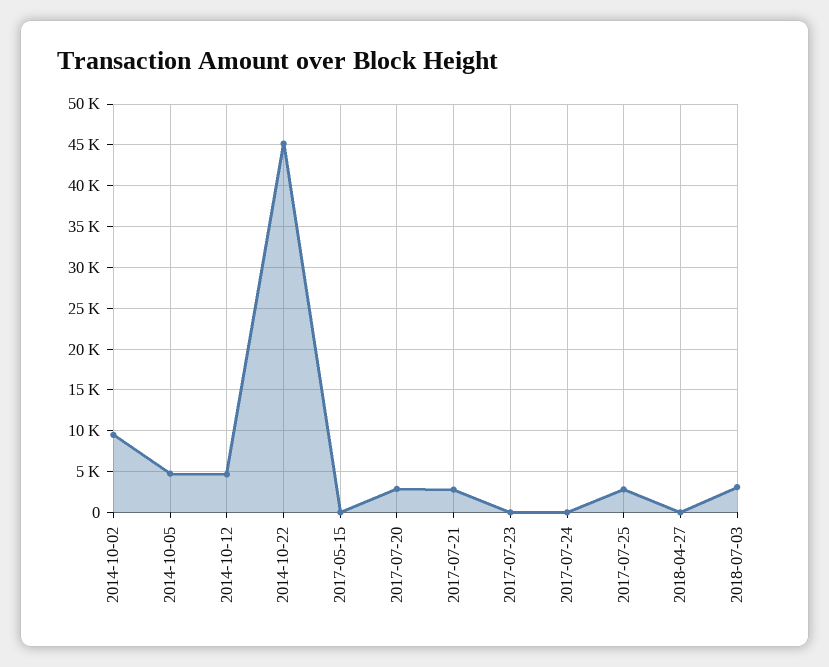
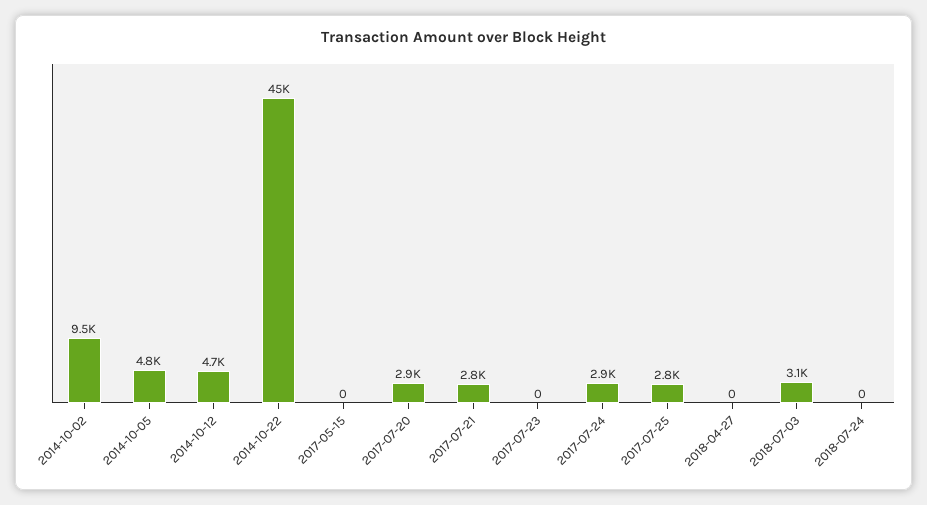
2017-07-24: 0 -> 2900
2018-07-24: none -> 0

